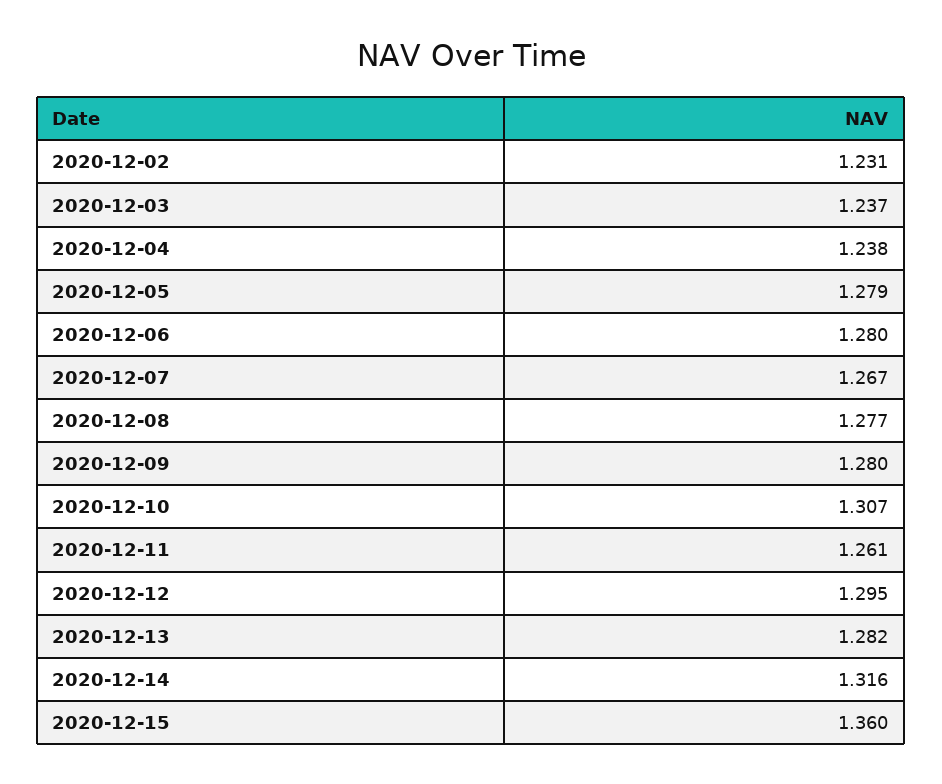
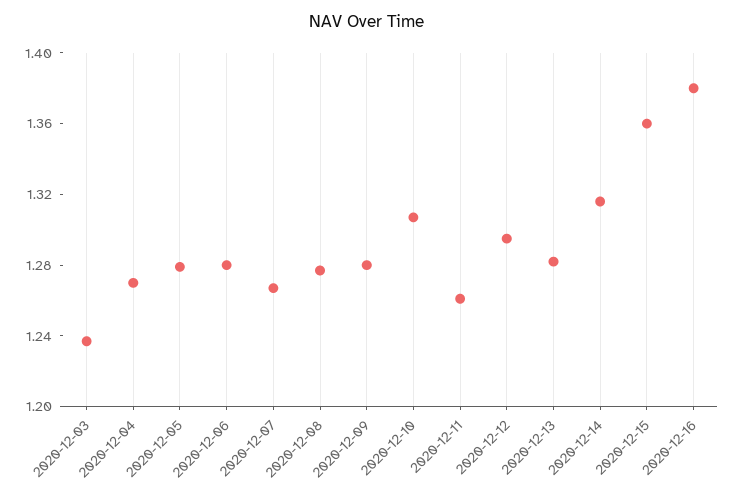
2020-12-02: 1.231 -> none
2020-12-04: 1.238 -> 1.27
2020-12-16: none -> 1.38

